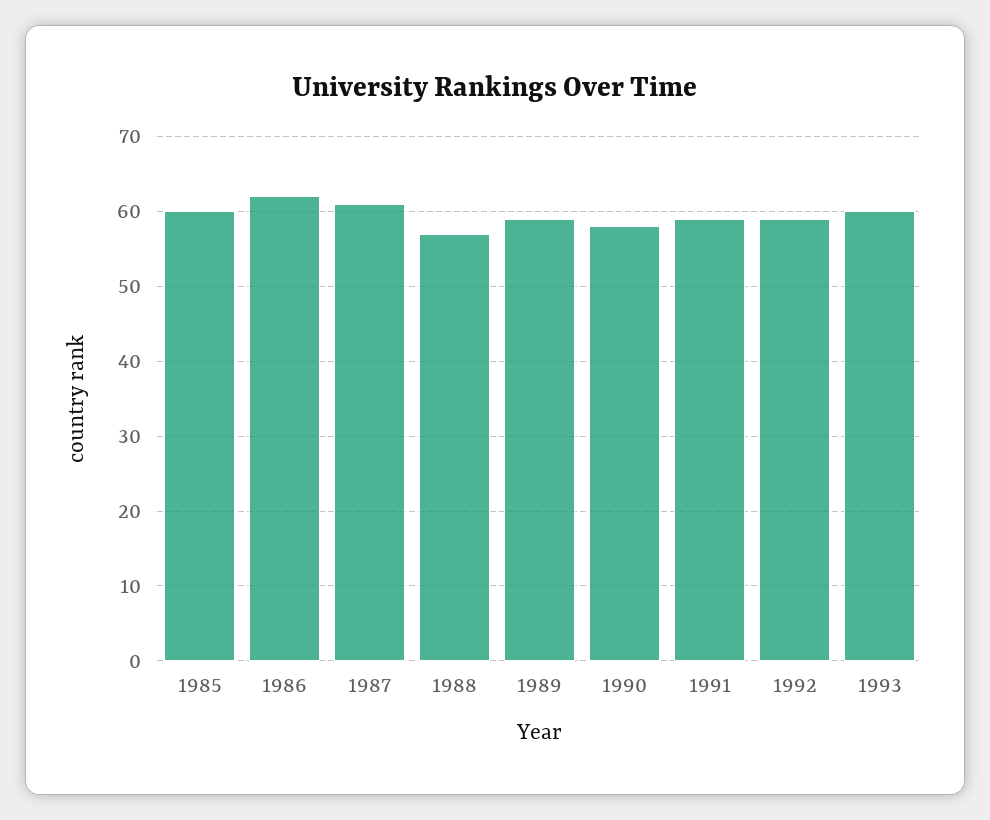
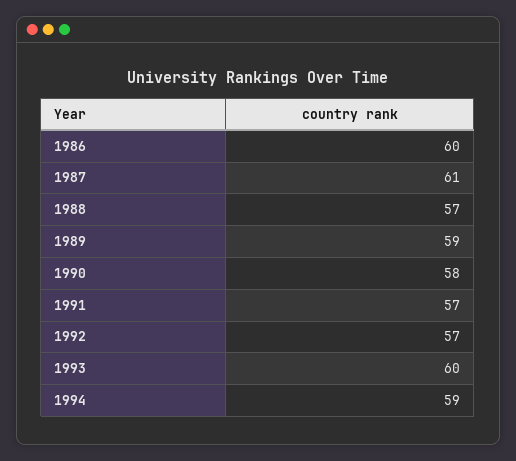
1985: 60 -> none
1986: 62 -> 60
1991: 59 -> 57
1992: 59 -> 57
1994: none -> 59

